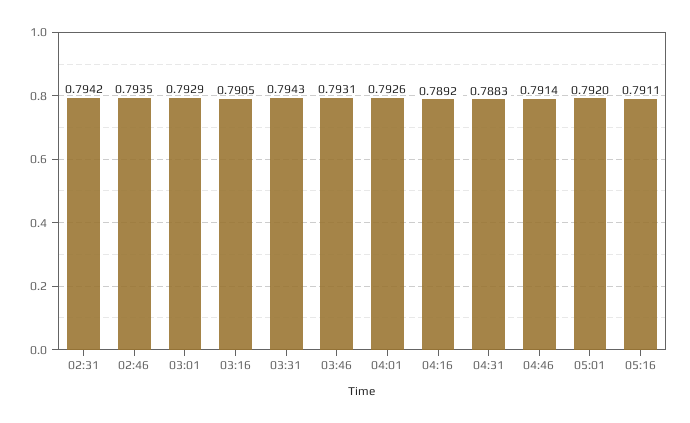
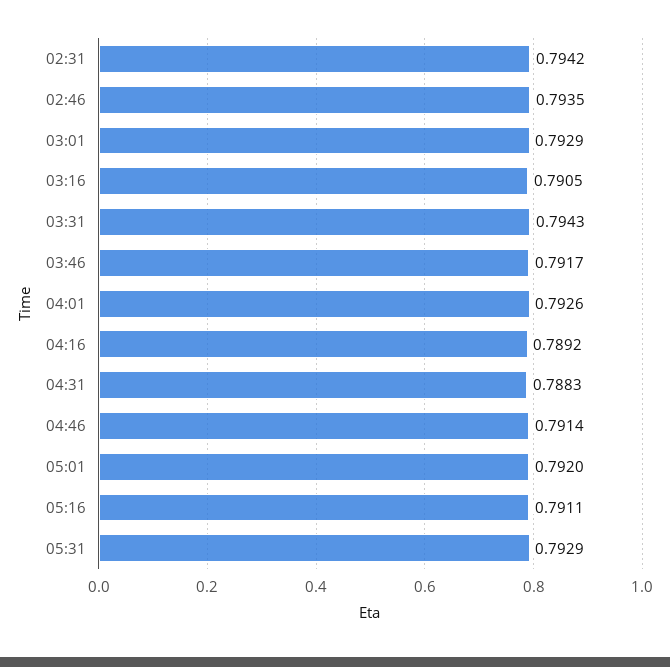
03:46: 0.7931 -> 0.7917
05:31: none -> 0.7929

